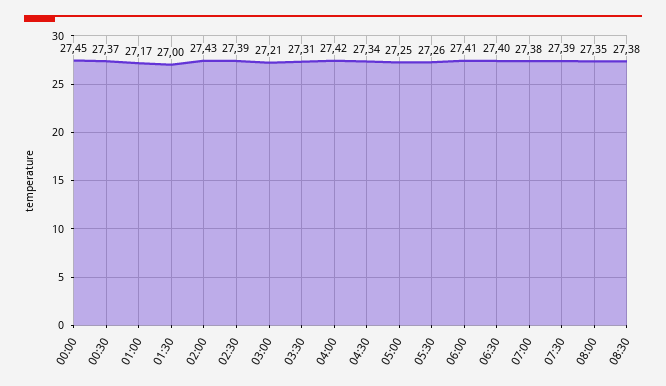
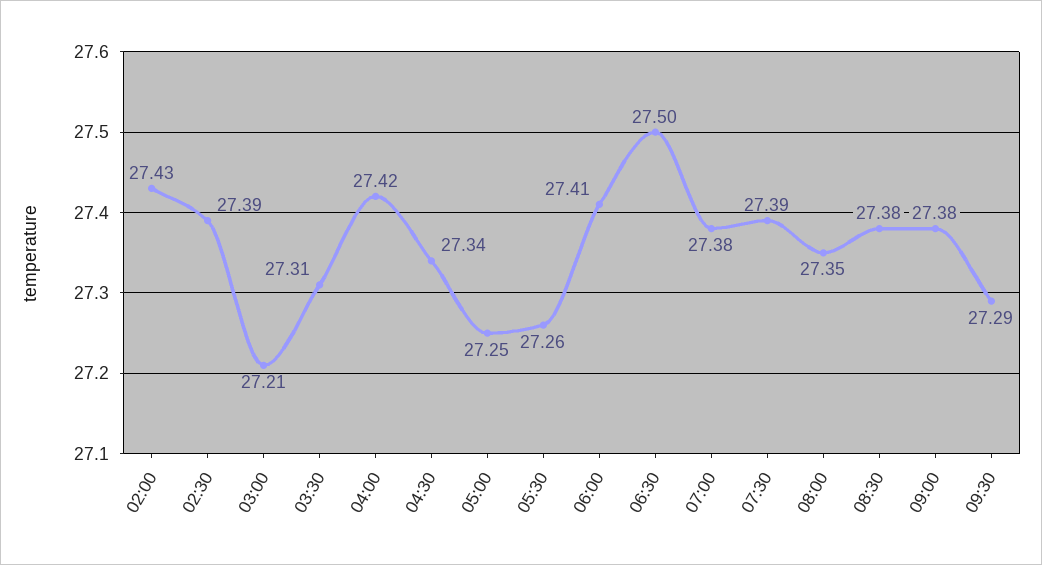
00:00: 27.45 -> none
00:30: 27.37 -> none
01:00: 27.17 -> none
01:30: 27 -> none
06:30: 27.4 -> 27.5
09:00: none -> 27.38
09:30: none -> 27.29

